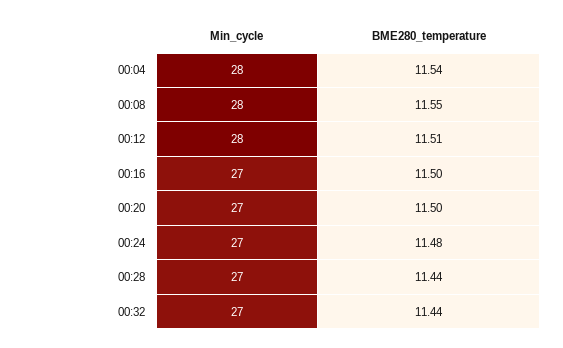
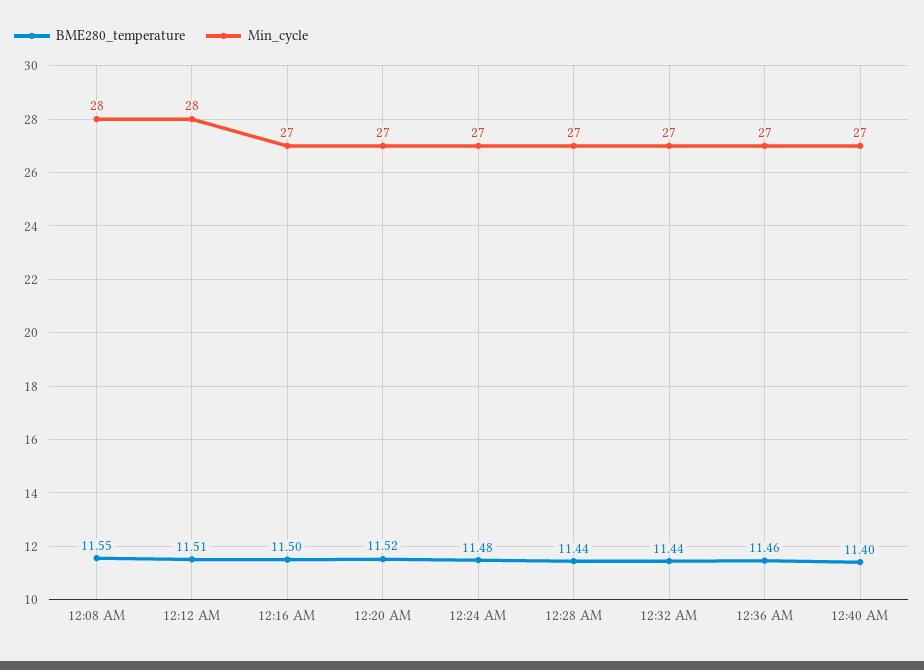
Min_cycle, 00:04: 28 -> none
BME280_temperature, 00:04: 11.54 -> none
BME280_temperature, 00:20: 11.5 -> 11.52
BME280_temperature, 12:36 AM: none -> 11.46
Min_cycle, 12:36 AM: none -> 27
BME280_temperature, 12:40 AM: none -> 11.4
Min_cycle, 12:40 AM: none -> 27

